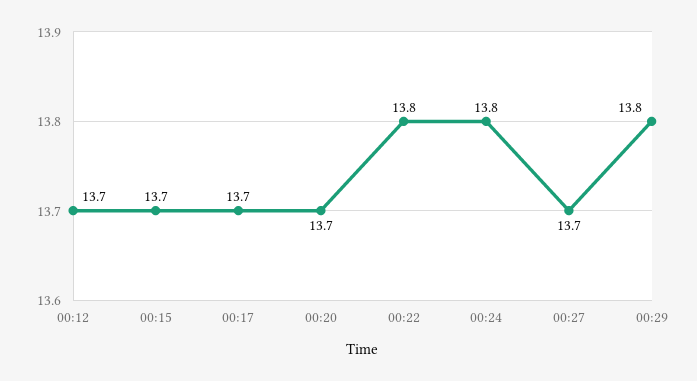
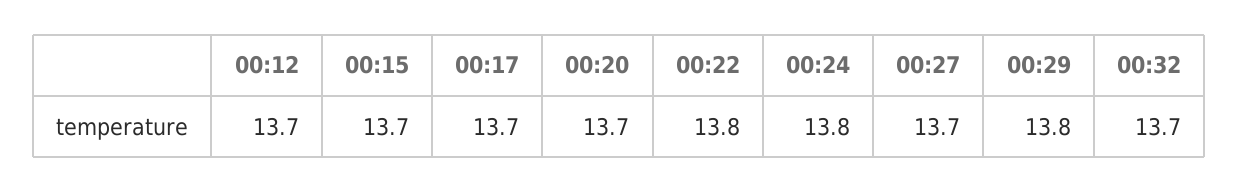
00:32: none -> 13.7

